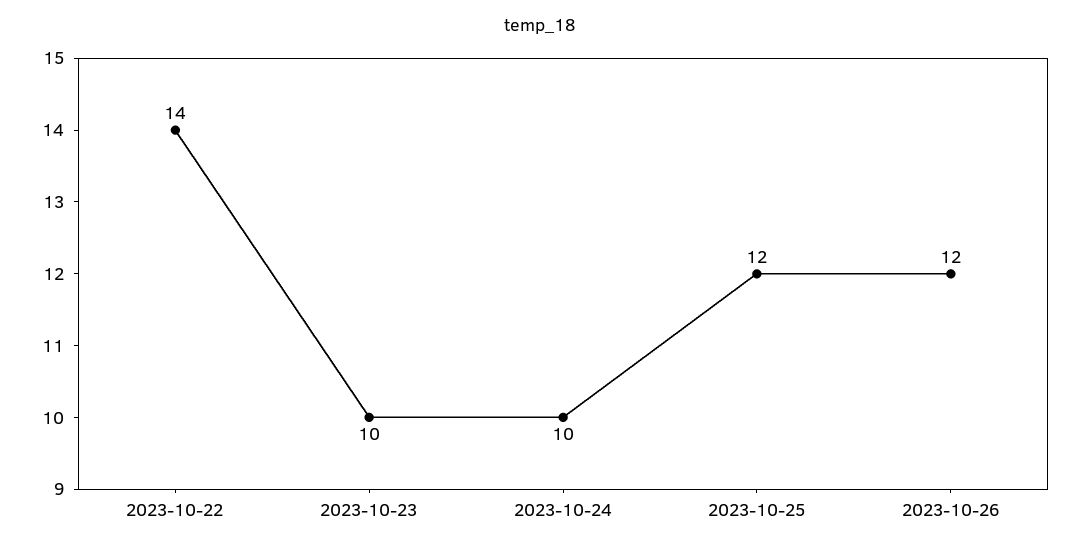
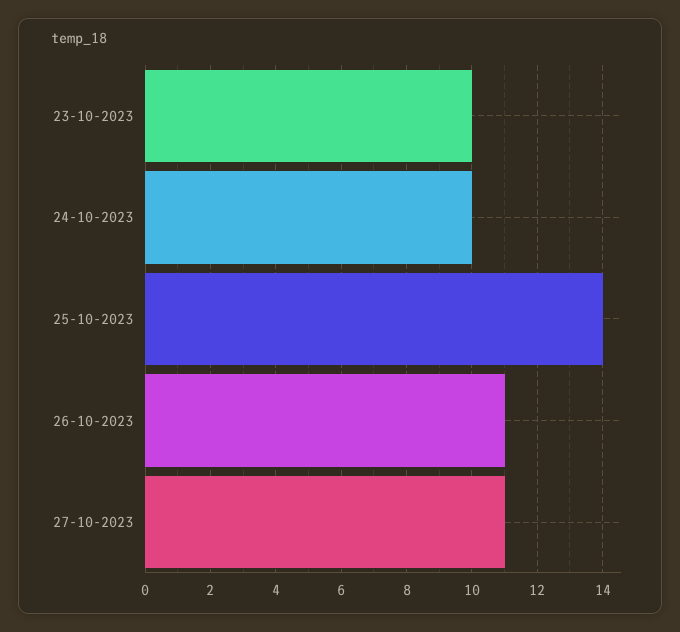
2023-10-22: 14 -> none
2023-10-25: 12 -> 14
2023-10-26: 12 -> 11
27-10-2023: none -> 11

